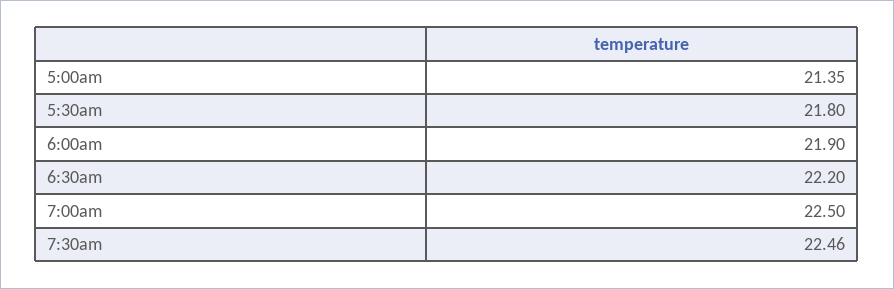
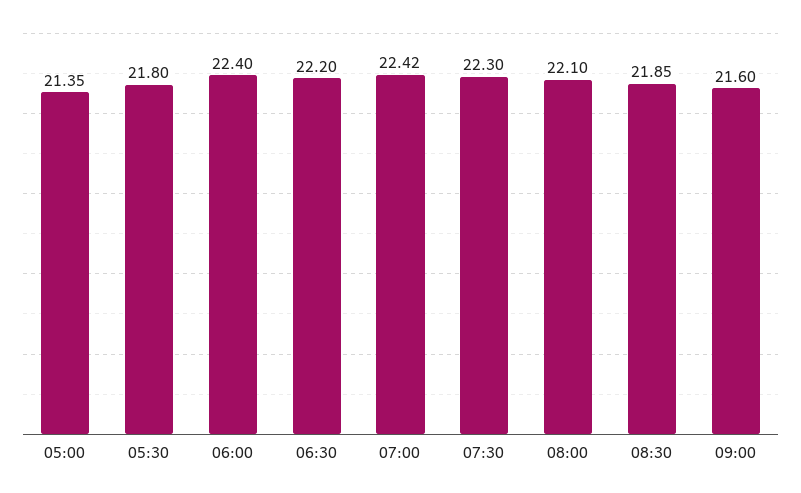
6:00am: 21.9 -> 22.4
7:00am: 22.5 -> 22.42
7:30am: 22.46 -> 22.3
08:00: none -> 22.1
08:30: none -> 21.85
09:00: none -> 21.6

